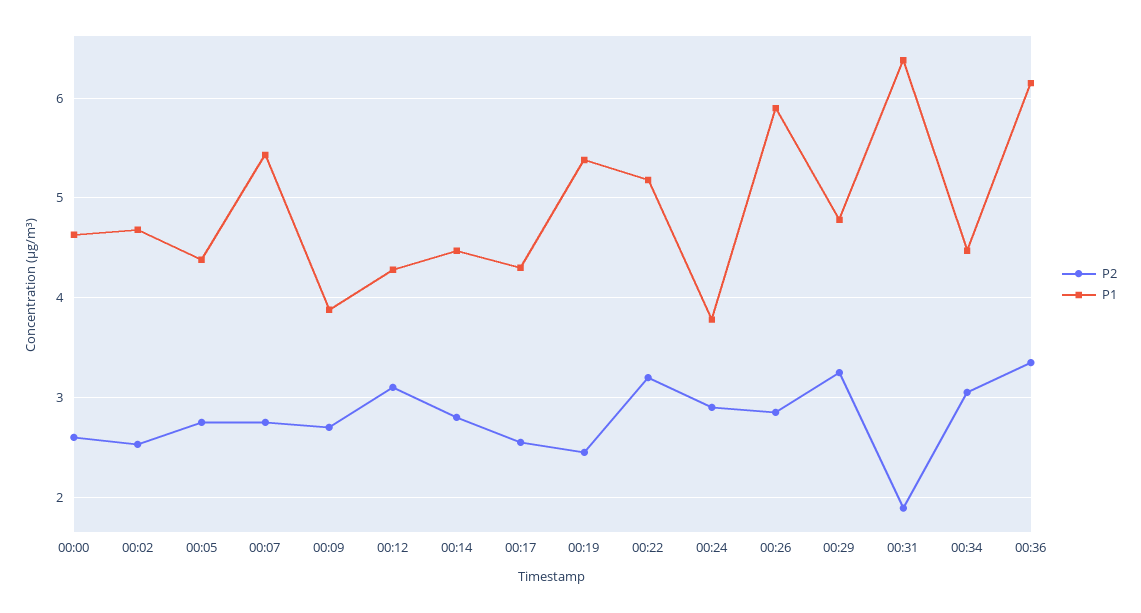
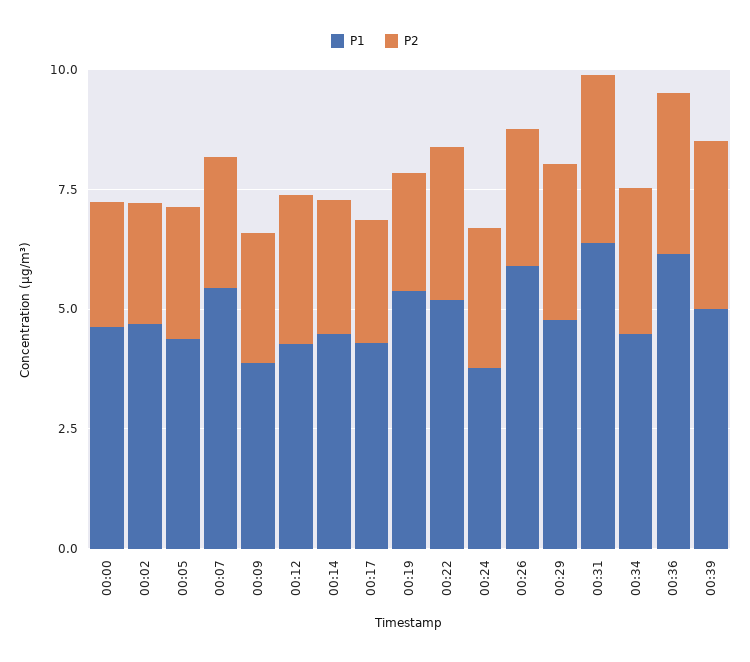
P2, 00:31: 1.9 -> 3.5
P1, 00:39: none -> 5
P2, 00:39: none -> 3.5

